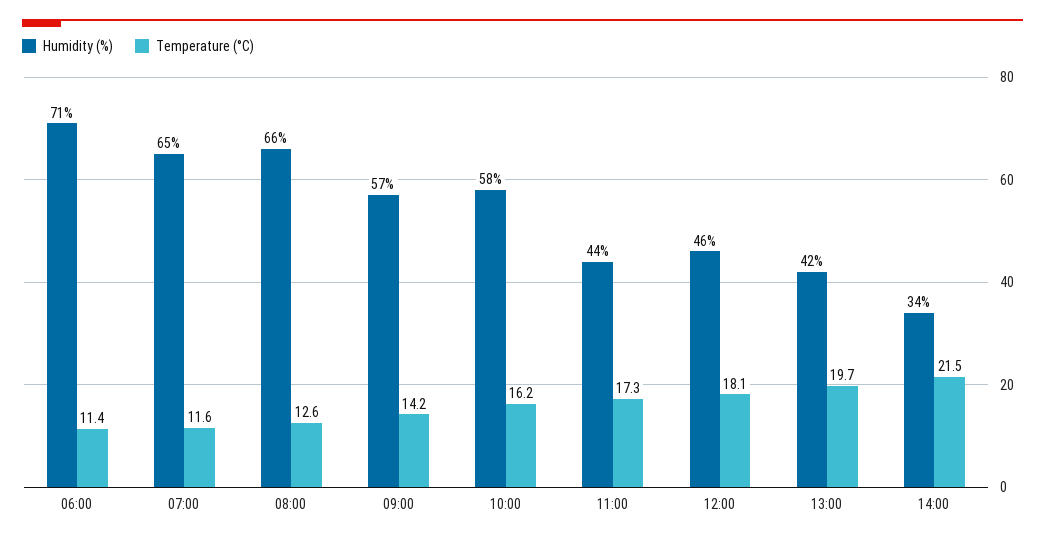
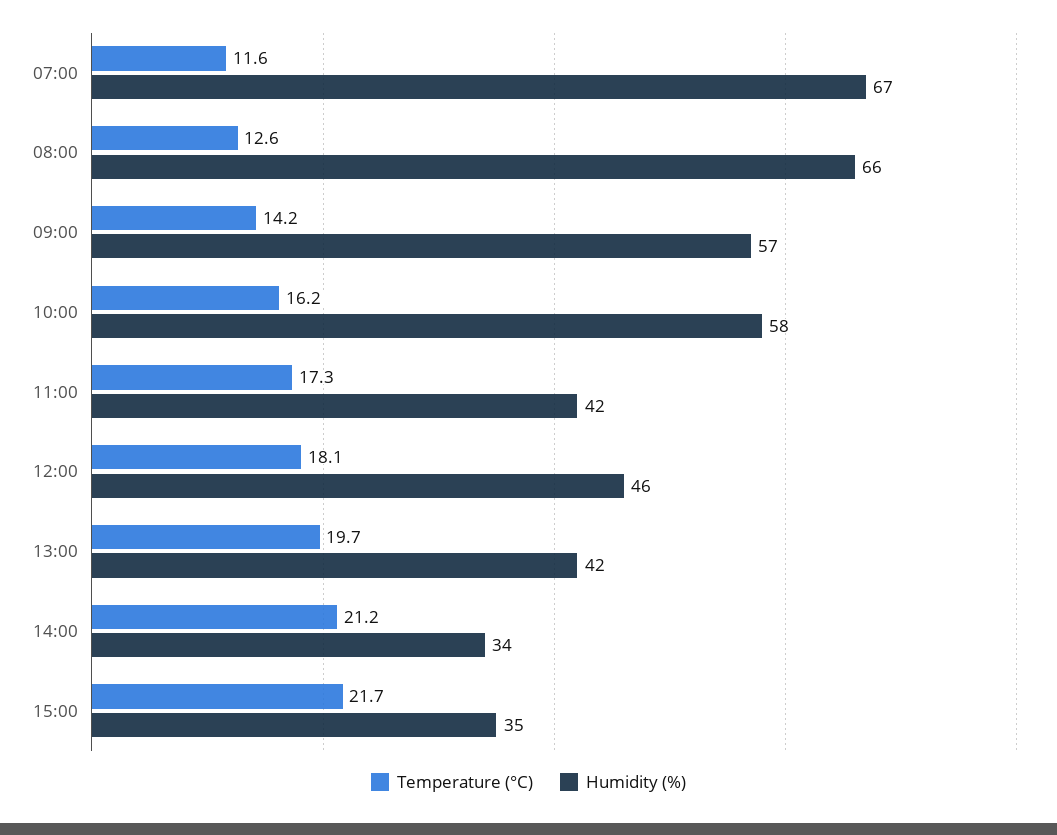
Humidity (%), 06:00: 71 -> none
Temperature (°C), 06:00: 11.4 -> none
Humidity (%), 07:00: 65 -> 67
Humidity (%), 11:00: 44 -> 42
Temperature (°C), 14:00: 21.5 -> 21.2
Temperature (°C), 15:00: none -> 21.7
Humidity (%), 15:00: none -> 35

